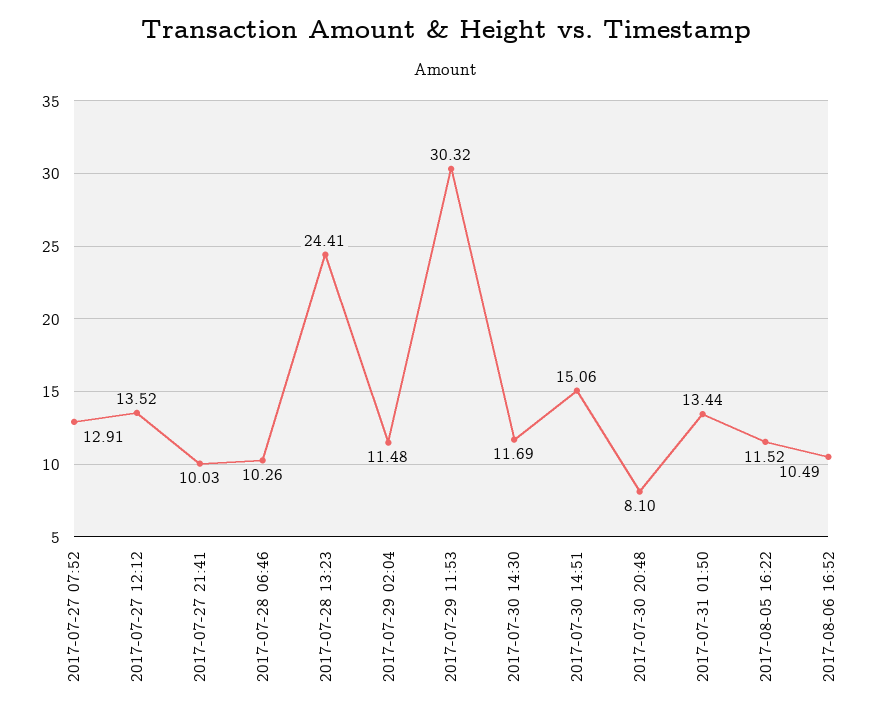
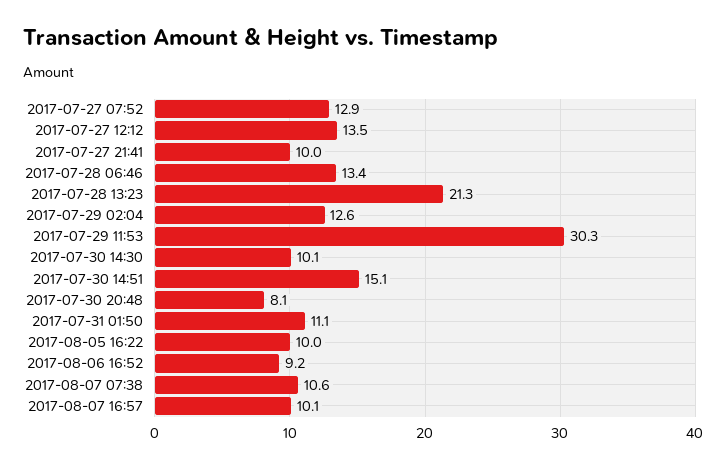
2017-07-28 06:46: 10.26 -> 13.4
2017-07-28 13:23: 24.41 -> 21.3
2017-07-29 02:04: 11.48 -> 12.6
2017-07-30 14:30: 11.69 -> 10.1
2017-07-31 01:50: 13.44 -> 11.1
2017-08-05 16:22: 11.52 -> 10
2017-08-06 16:52: 10.49 -> 9.2
2017-08-07 07:38: none -> 10.6
2017-08-07 16:57: none -> 10.1

